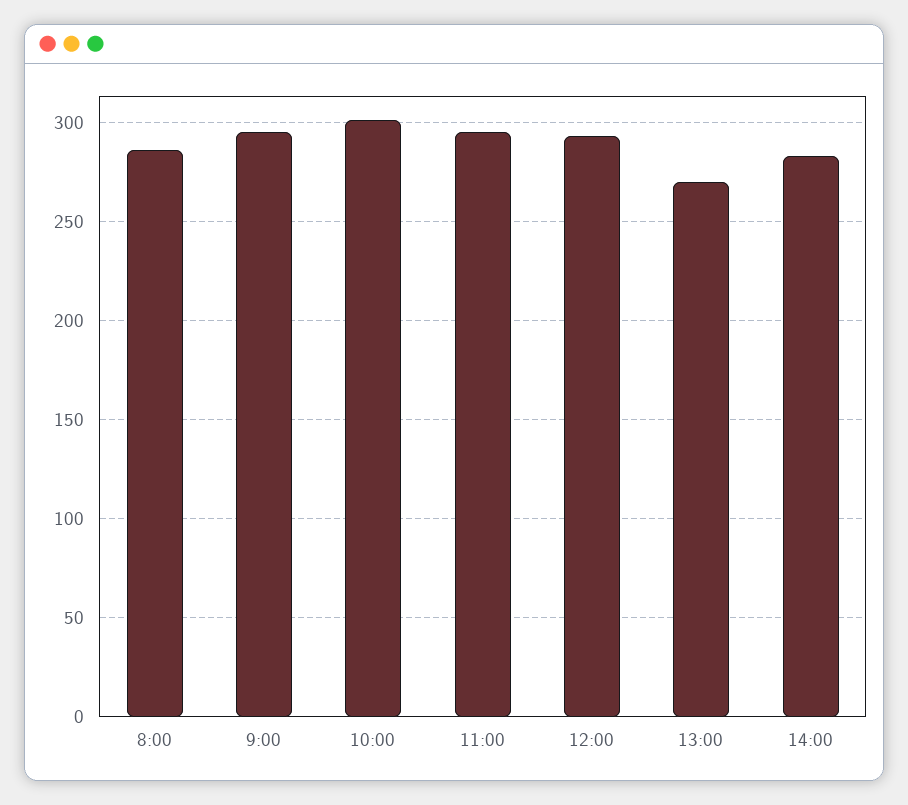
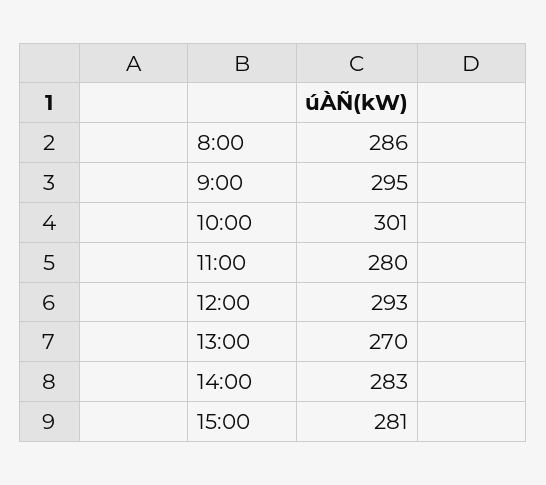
11:00: 295 -> 280
15:00: none -> 281

